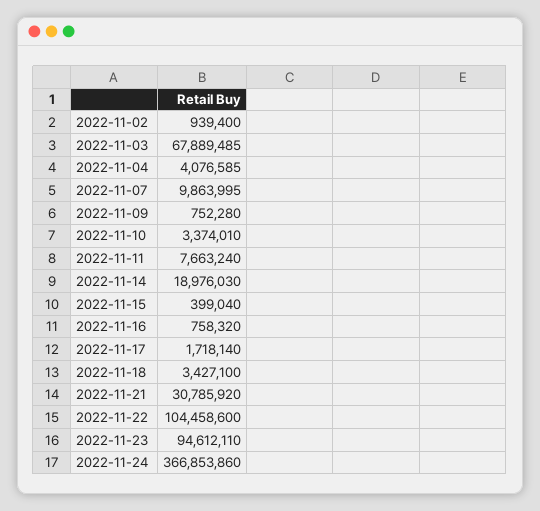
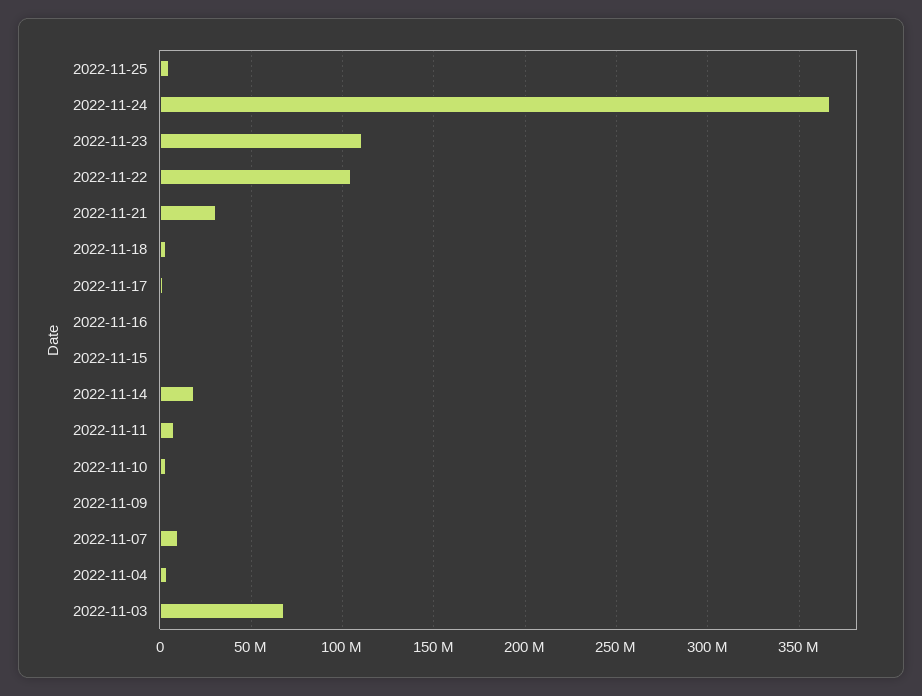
2022-11-02: 939400 -> none
2022-11-23: 94612110 -> 110000000
2022-11-25: none -> 5000000

